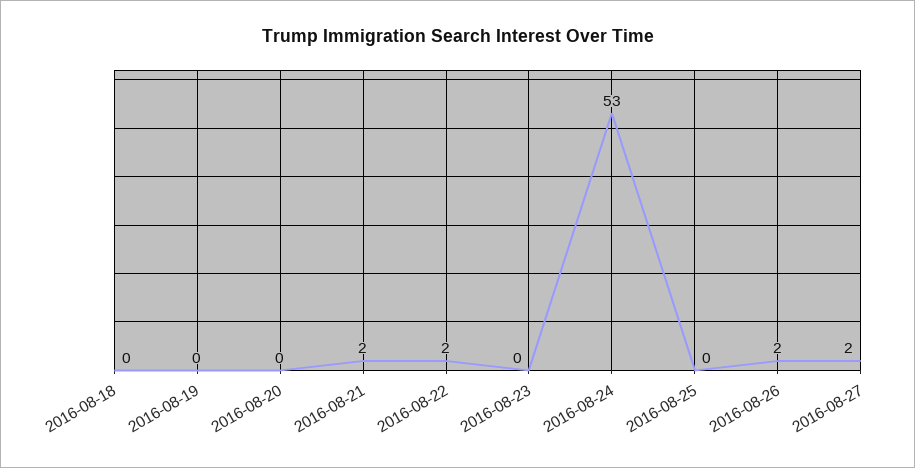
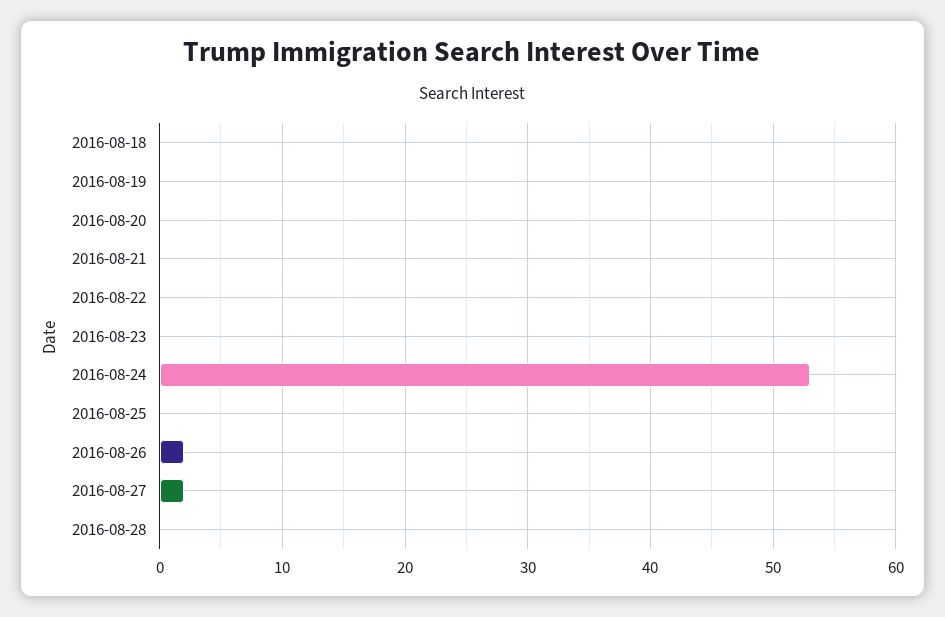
2016-08-21: 2 -> 0
2016-08-22: 2 -> 0
2016-08-28: none -> 0

